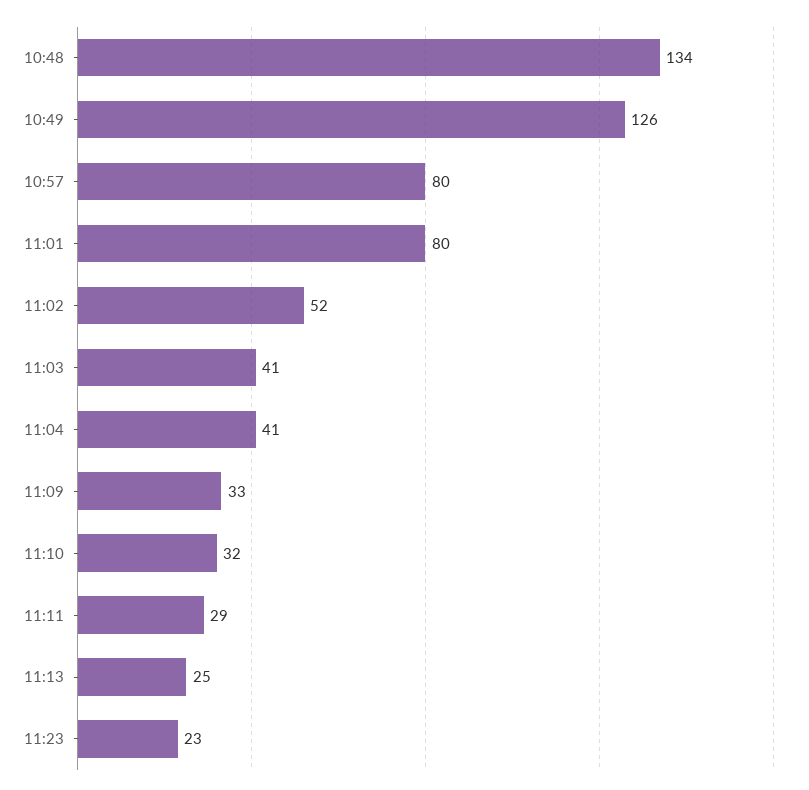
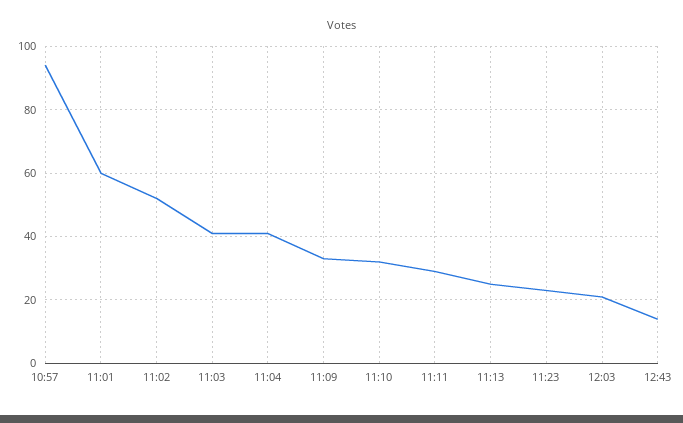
10:48: 134 -> none
10:49: 126 -> none
10:57: 80 -> 95
11:01: 80 -> 60
12:03: none -> 20
12:43: none -> 15

